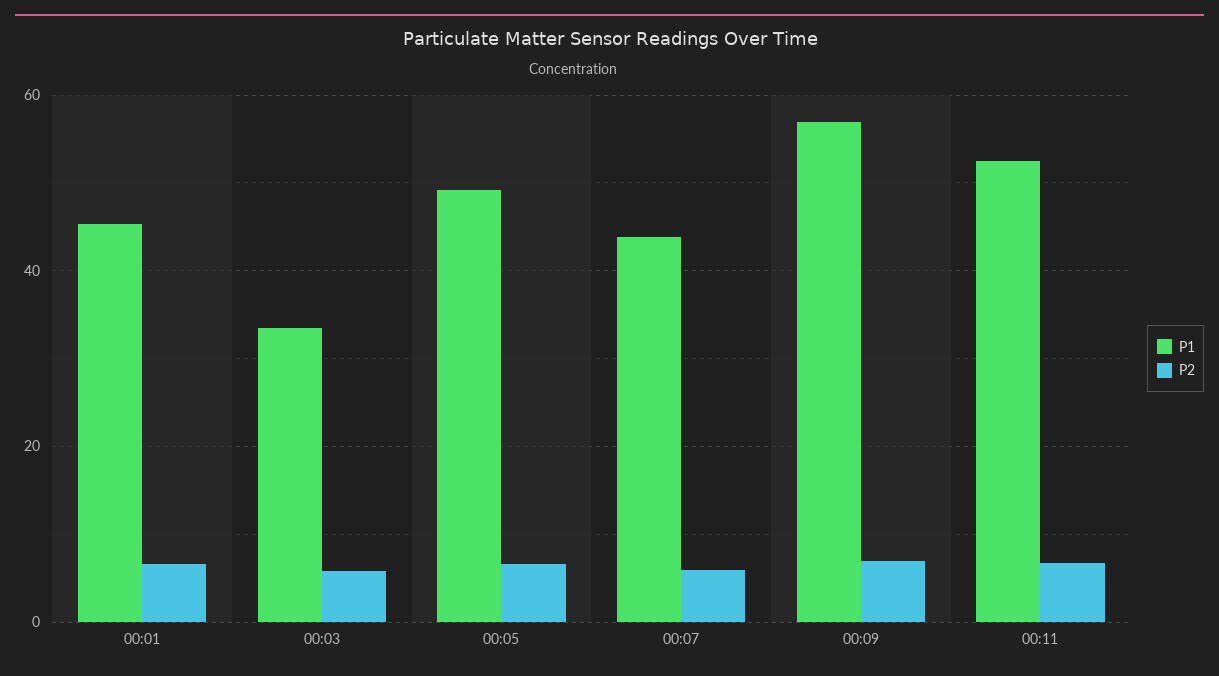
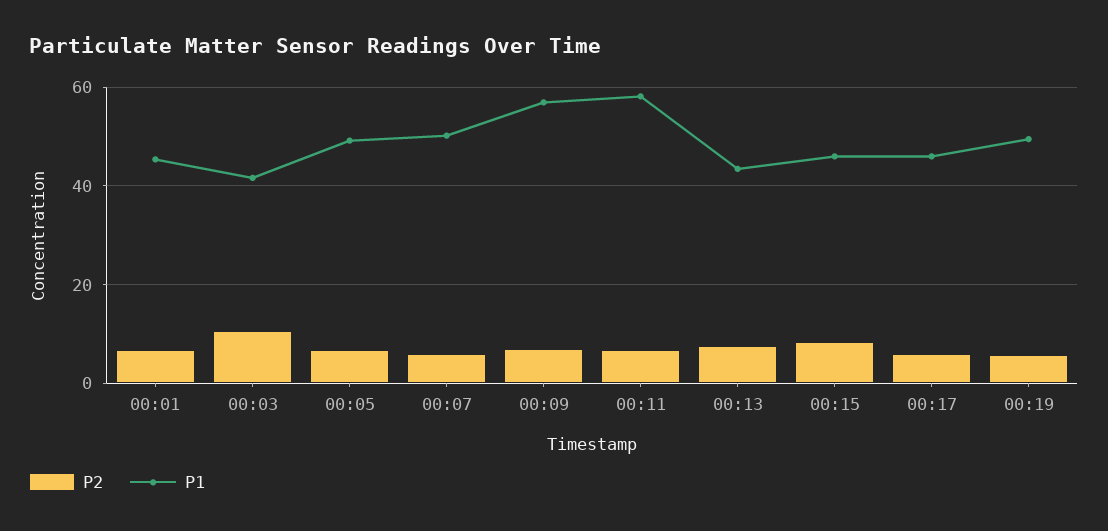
P1, 00:03: 34 -> 42
P2, 00:03: 6 -> 10
P1, 00:07: 44 -> 50
P1, 00:11: 52 -> 58
P2, 00:13: none -> 8
P1, 00:13: none -> 44
P2, 00:15: none -> 8
P1, 00:15: none -> 46
P2, 00:17: none -> 6
P1, 00:17: none -> 46
P2, 00:19: none -> 6
P1, 00:19: none -> 50

